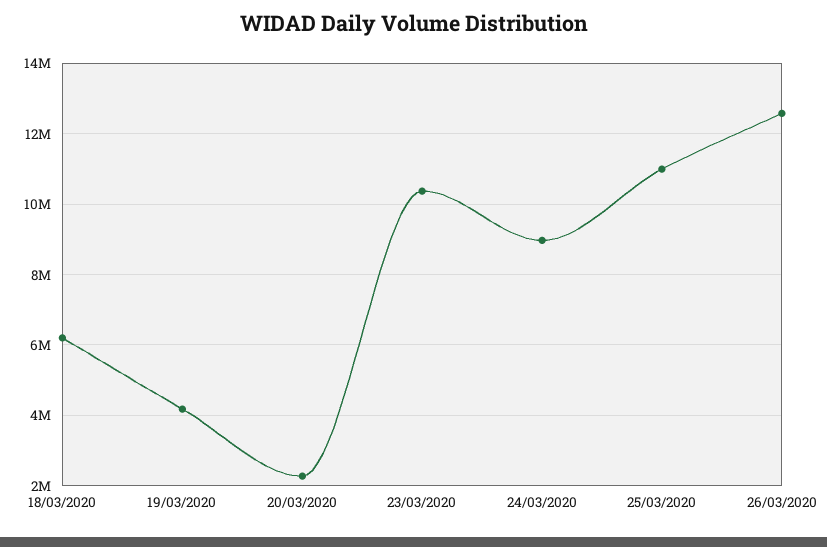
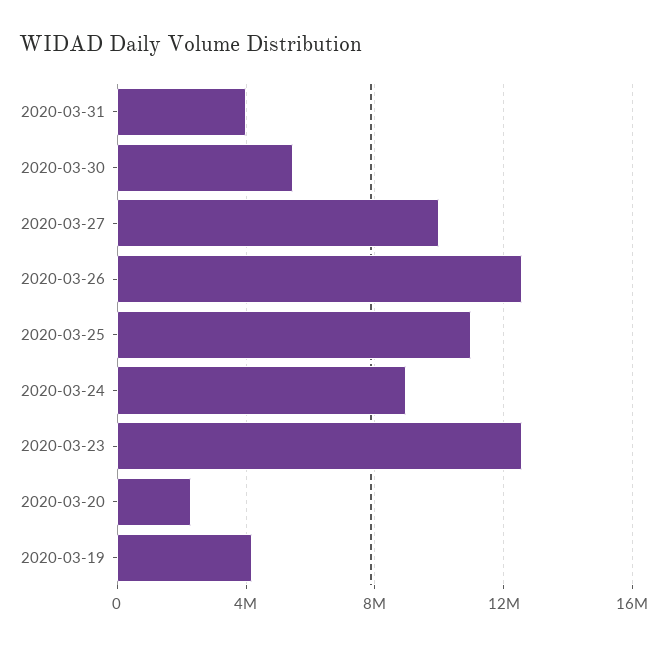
18/03/2020: 6200000 -> none
23/03/2020: 10400000 -> 12500000
2020-03-31: none -> 4000000
2020-03-30: none -> 5500000
2020-03-27: none -> 10000000

